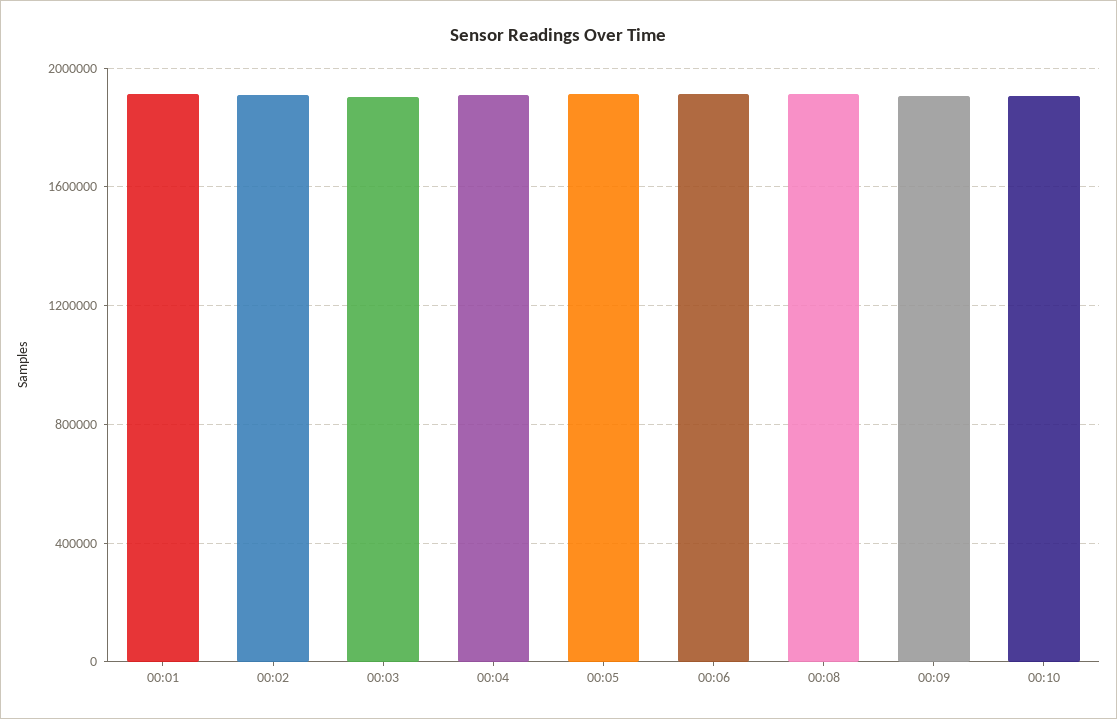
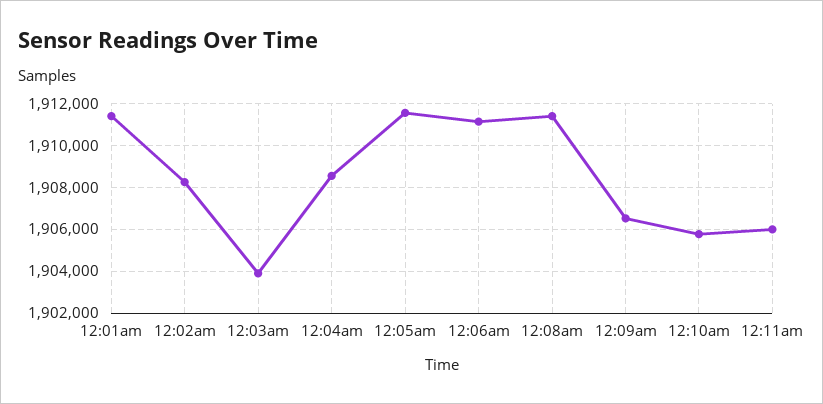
12:11am: none -> 1906000

